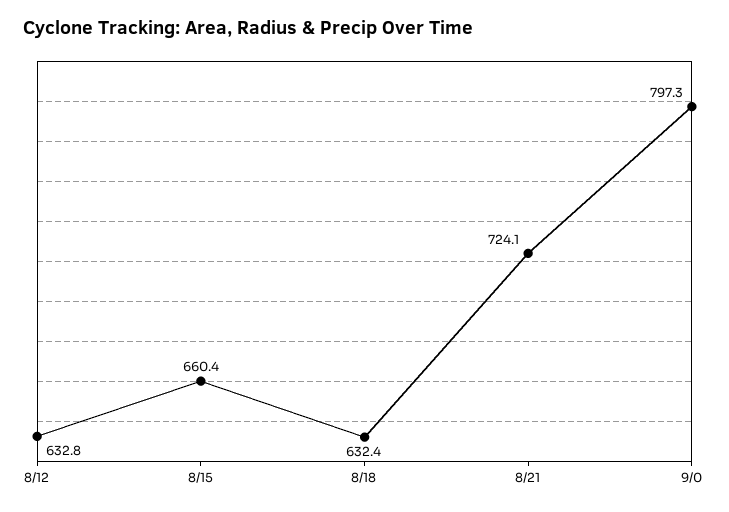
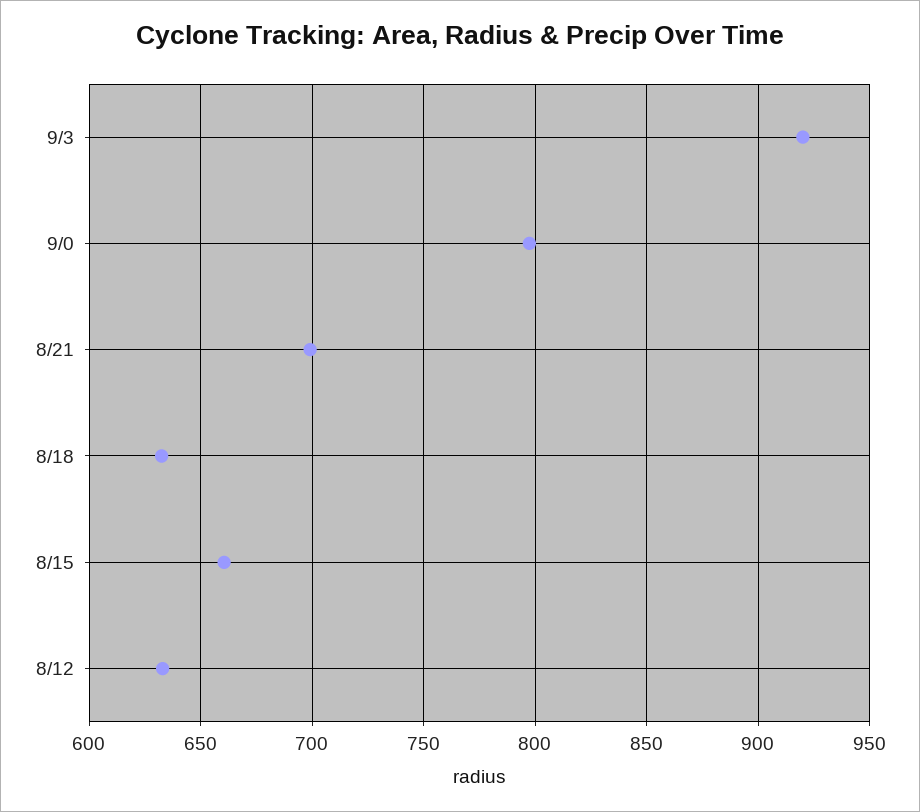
8/21: 724.1 -> 700
9/3: none -> 920

